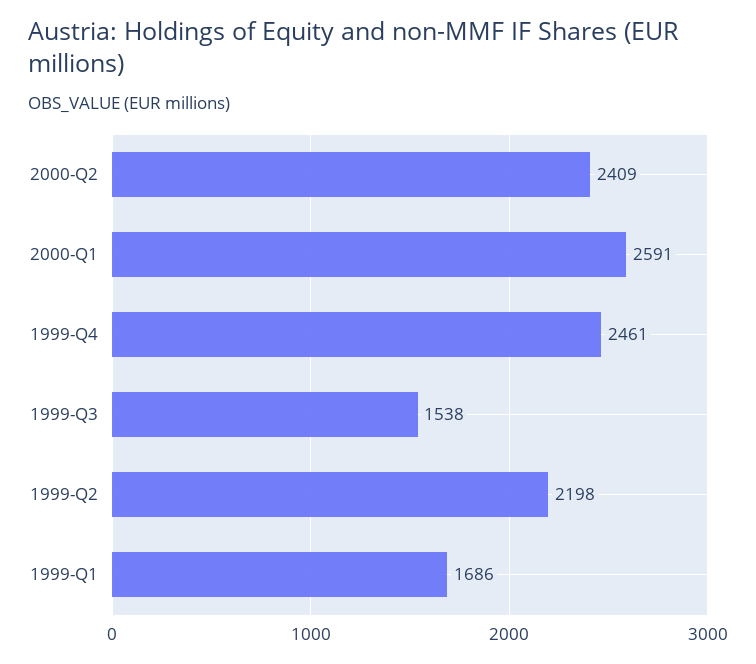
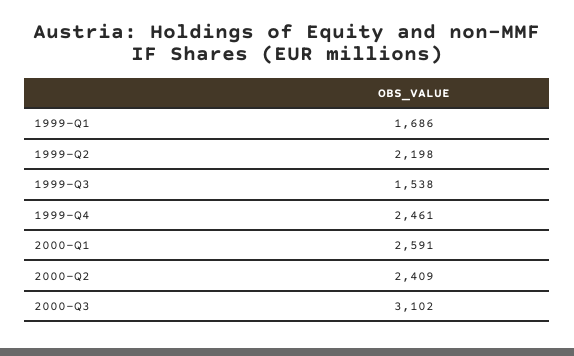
2000-Q3: none -> 3102

